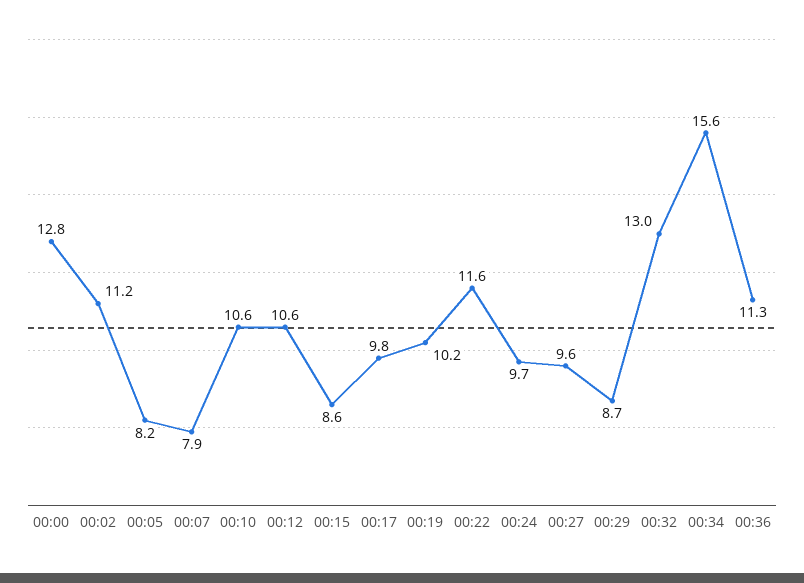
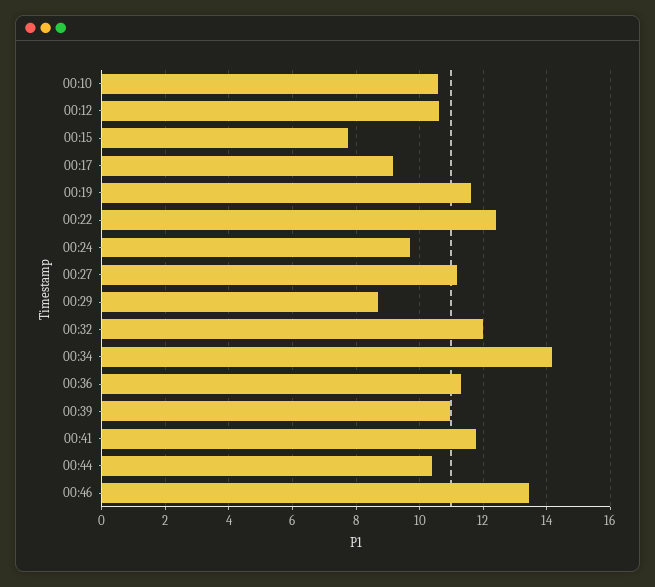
00:00: 12.8 -> none
00:02: 11.2 -> none
00:05: 8.2 -> none
00:07: 7.9 -> none
00:15: 8.6 -> 7.8
00:17: 9.8 -> 9.2
00:19: 10.2 -> 11.6
00:22: 11.6 -> 12.4
00:27: 9.6 -> 11.2
00:32: 13 -> 12
00:34: 15.6 -> 14.2
00:39: none -> 11
00:41: none -> 11.8
00:44: none -> 10.4
00:46: none -> 13.4

